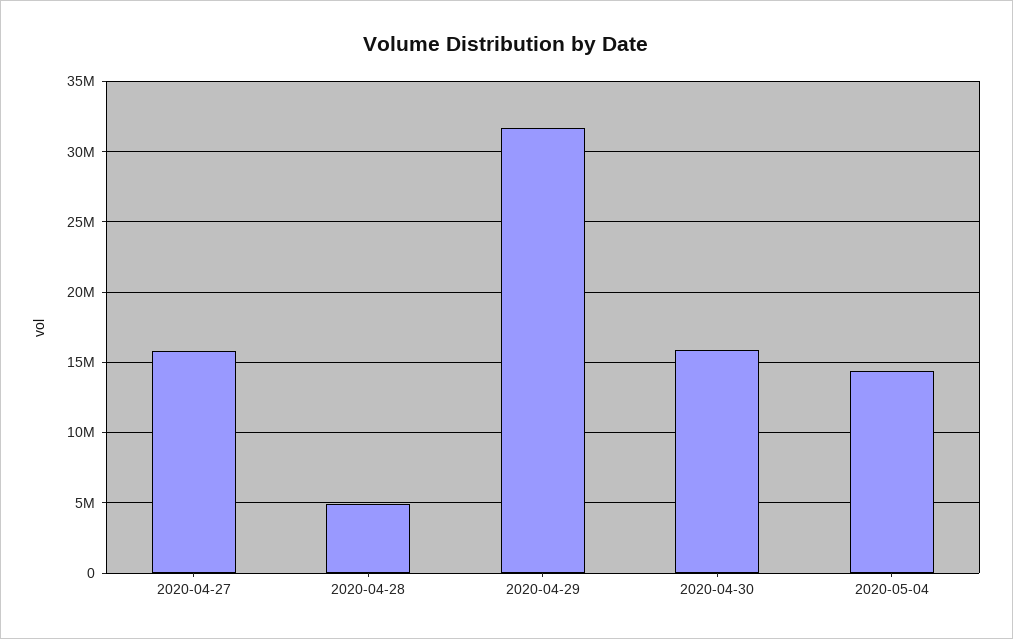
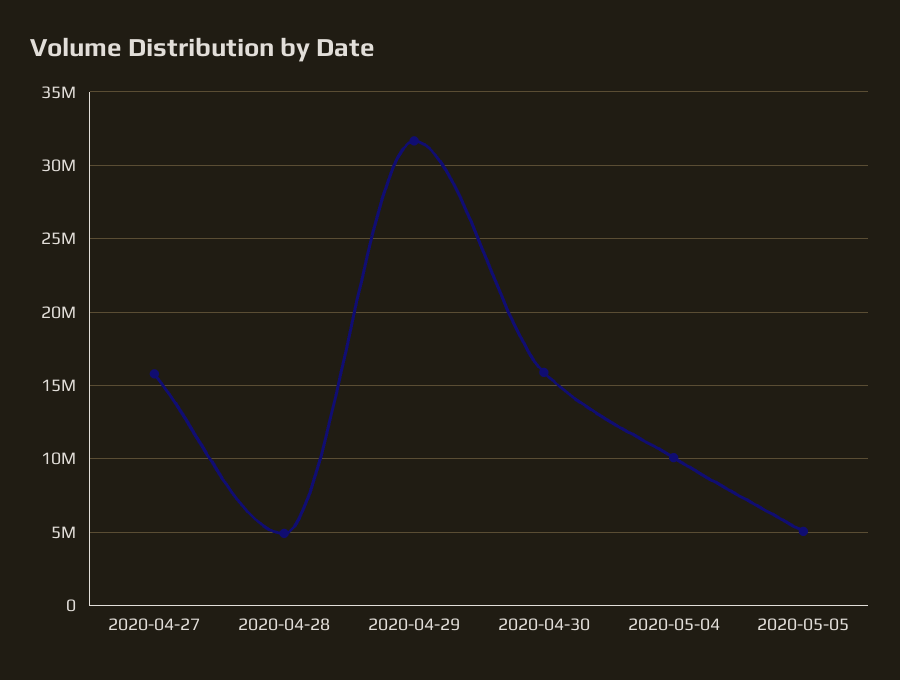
2020-05-04: 14500000 -> 10000000
2020-05-05: none -> 5000000

